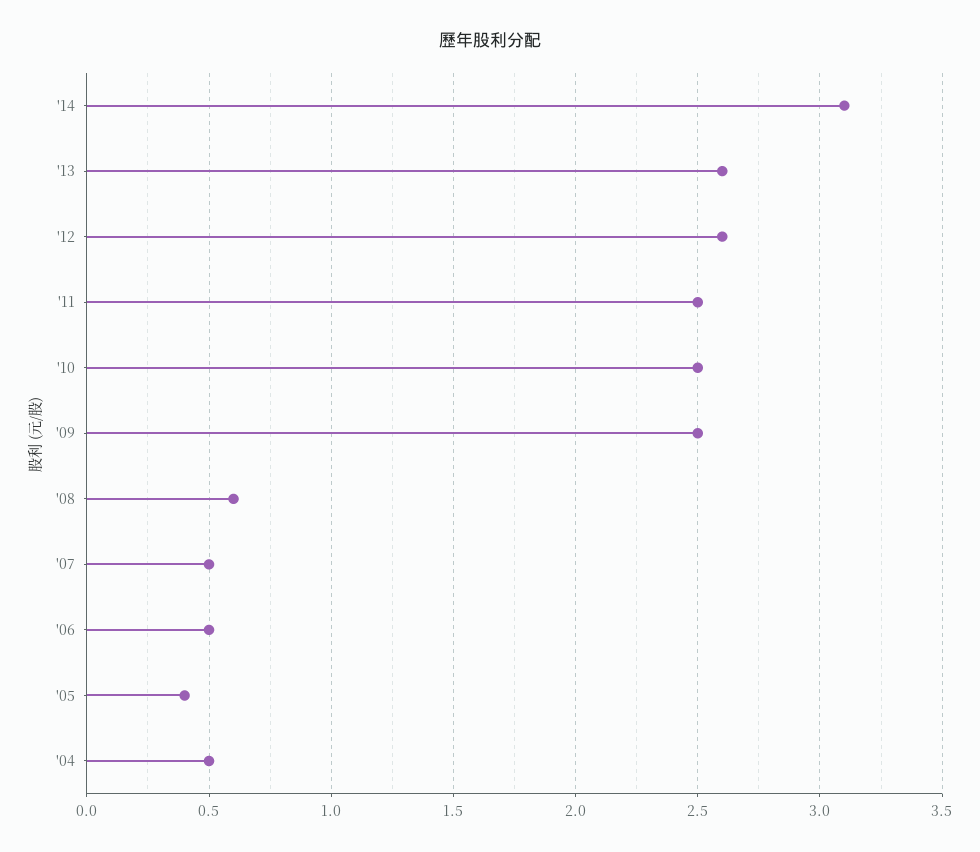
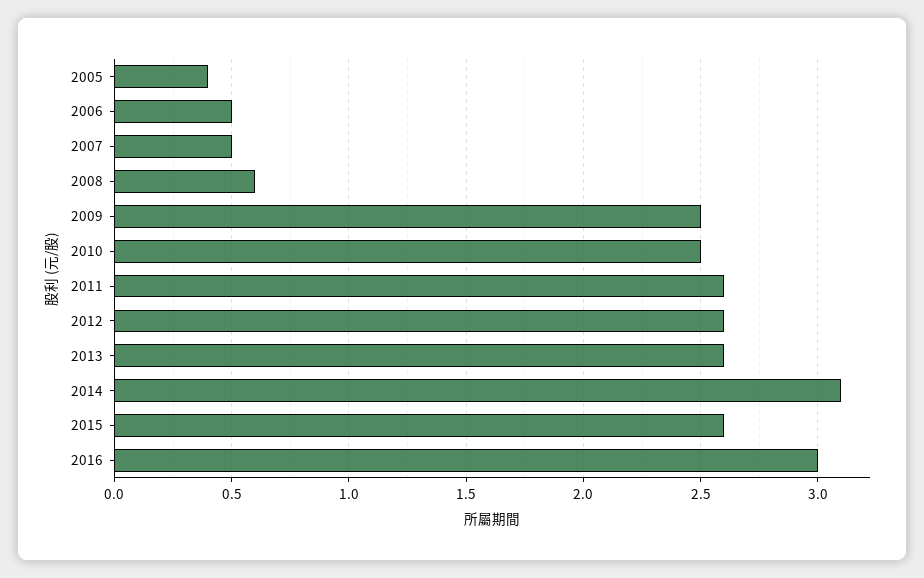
'11: 2.5 -> 2.6
'04: 0.5 -> none
2015: none -> 2.6
2016: none -> 3

